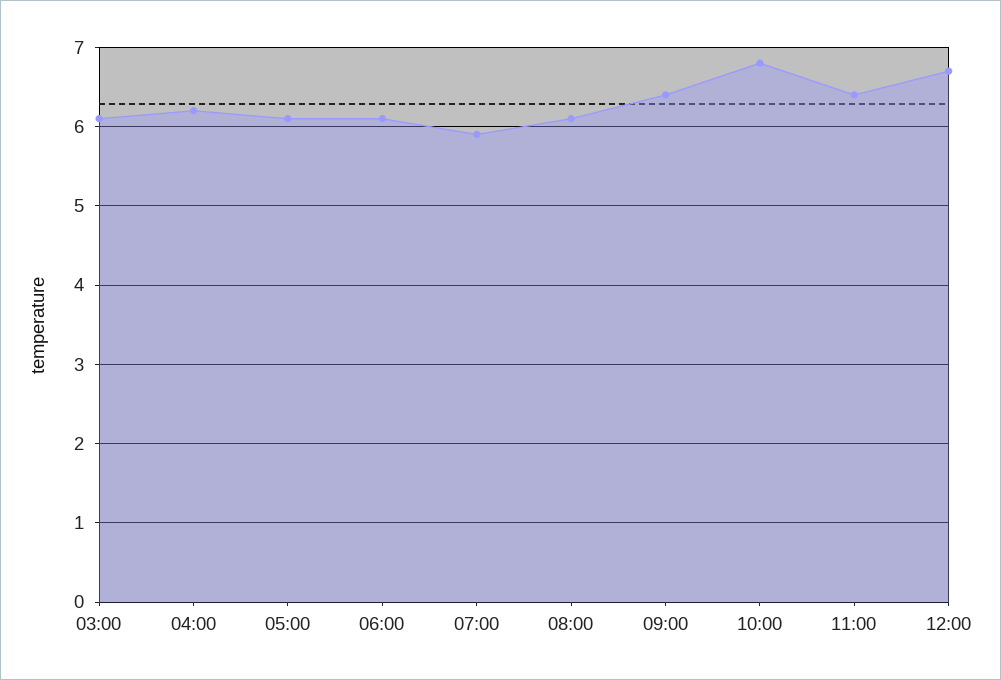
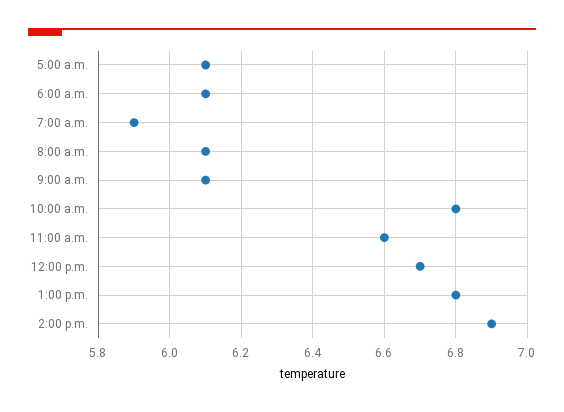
03:00: 6.1 -> none
04:00: 6.2 -> none
09:00: 6.4 -> 6.1
11:00: 6.4 -> 6.6
1:00 p.m.: none -> 6.8
2:00 p.m.: none -> 6.9

